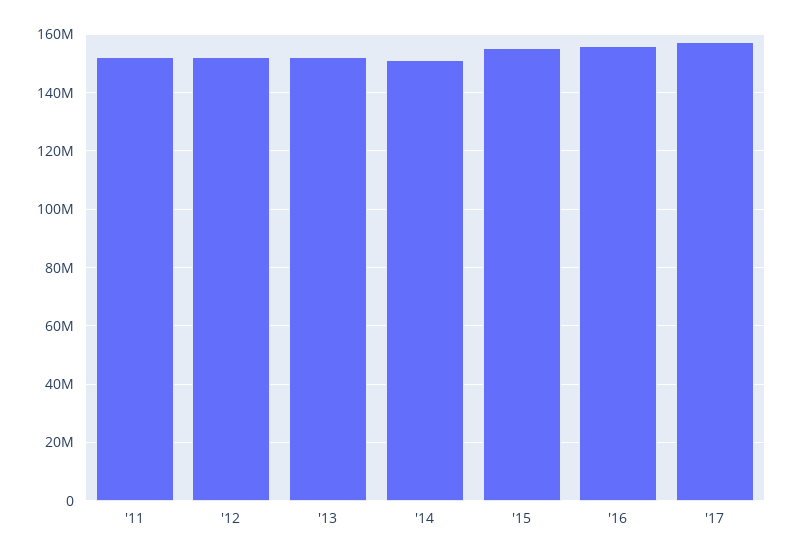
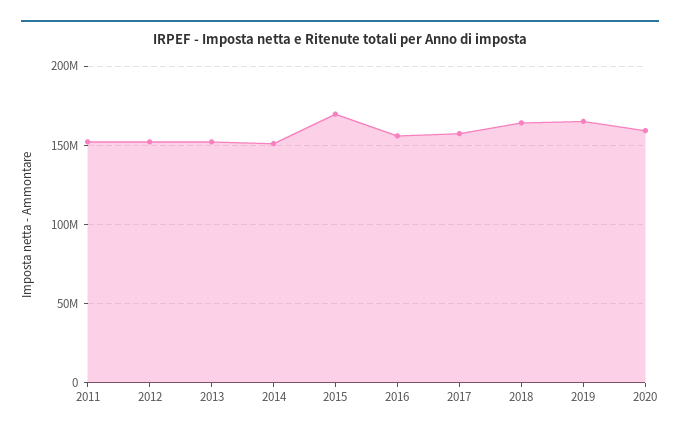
'15: 155000000 -> 170000000
2018: none -> 165000000
2019: none -> 165000000
2020: none -> 160000000

